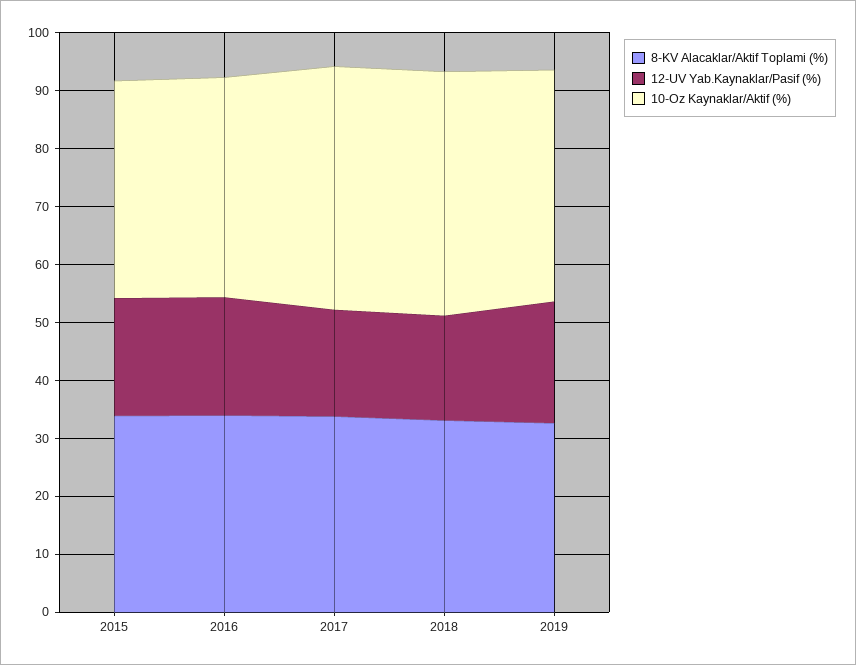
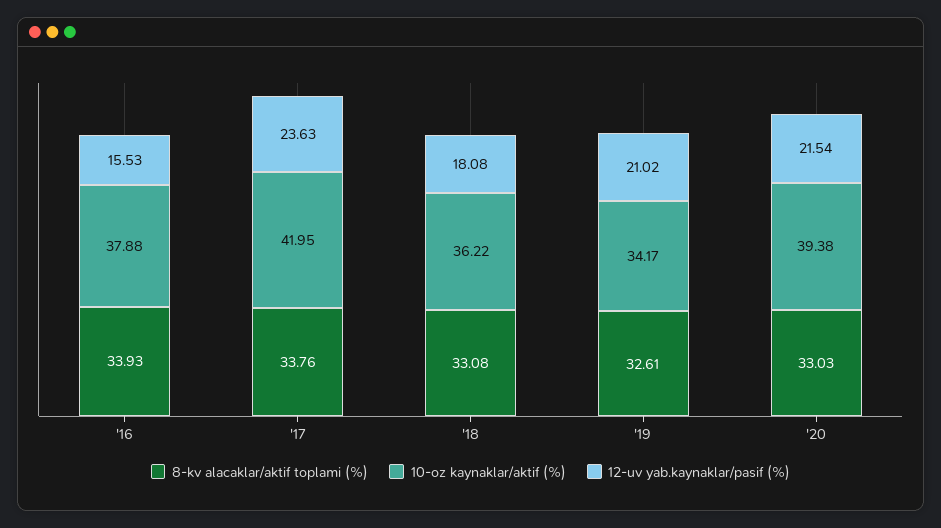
8-KV Alacaklar/Aktif Toplami (%), 2015: 34 -> none
12-UV Yab.Kaynaklar/Pasif (%), 2015: 20 -> none
10-Oz Kaynaklar/Aktif (%), 2015: 38 -> none
12-UV Yab.Kaynaklar/Pasif (%), 2016: 20 -> 15.53
12-UV Yab.Kaynaklar/Pasif (%), 2017: 18 -> 23.63
10-Oz Kaynaklar/Aktif (%), 2018: 42 -> 36.22
10-Oz Kaynaklar/Aktif (%), 2019: 40 -> 34.17
8-KV Alacaklar/Aktif Toplami (%), '20: none -> 33.03
10-Oz Kaynaklar/Aktif (%), '20: none -> 39.38
12-UV Yab.Kaynaklar/Pasif (%), '20: none -> 21.54

